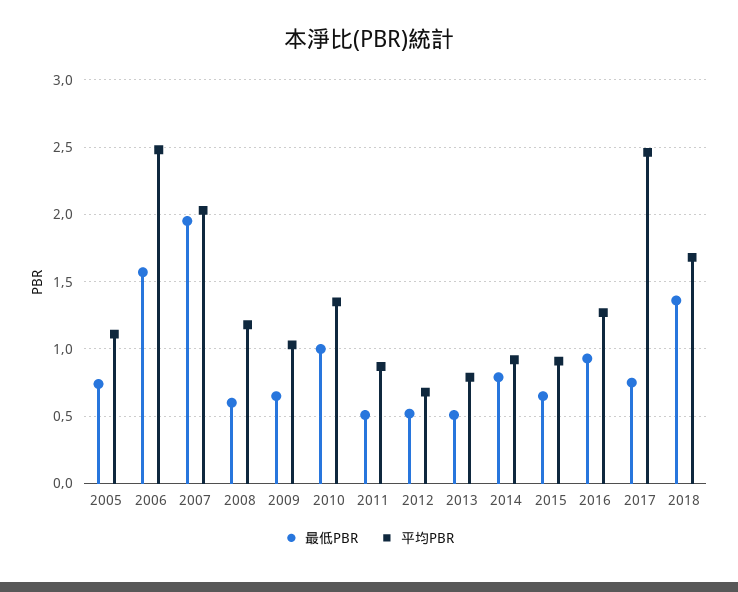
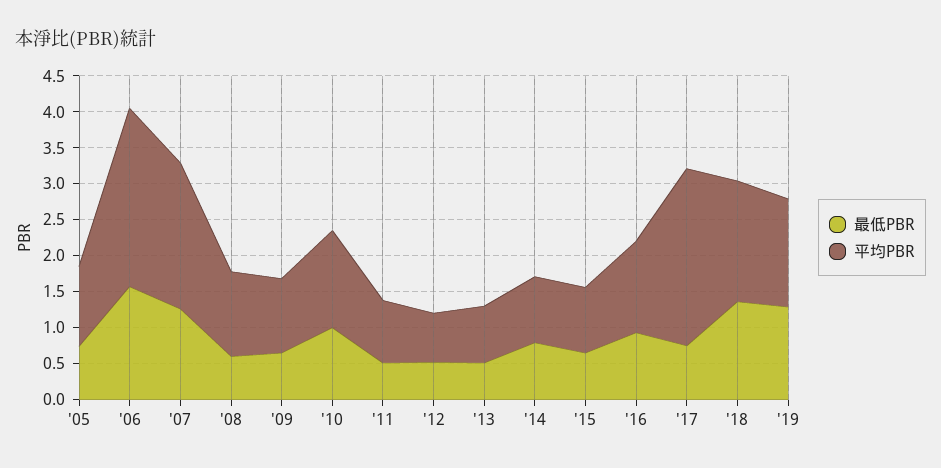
最低PBR, 2007: 1.95 -> 1.25
最低PBR, '19: none -> 1.25
平均PBR, '19: none -> 1.5

